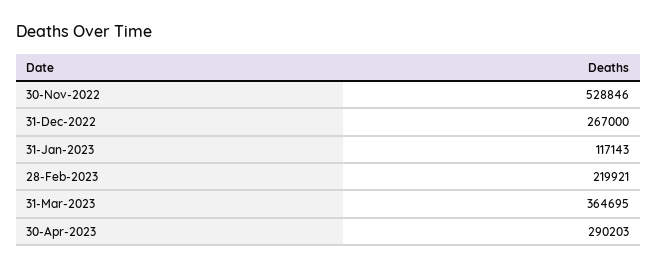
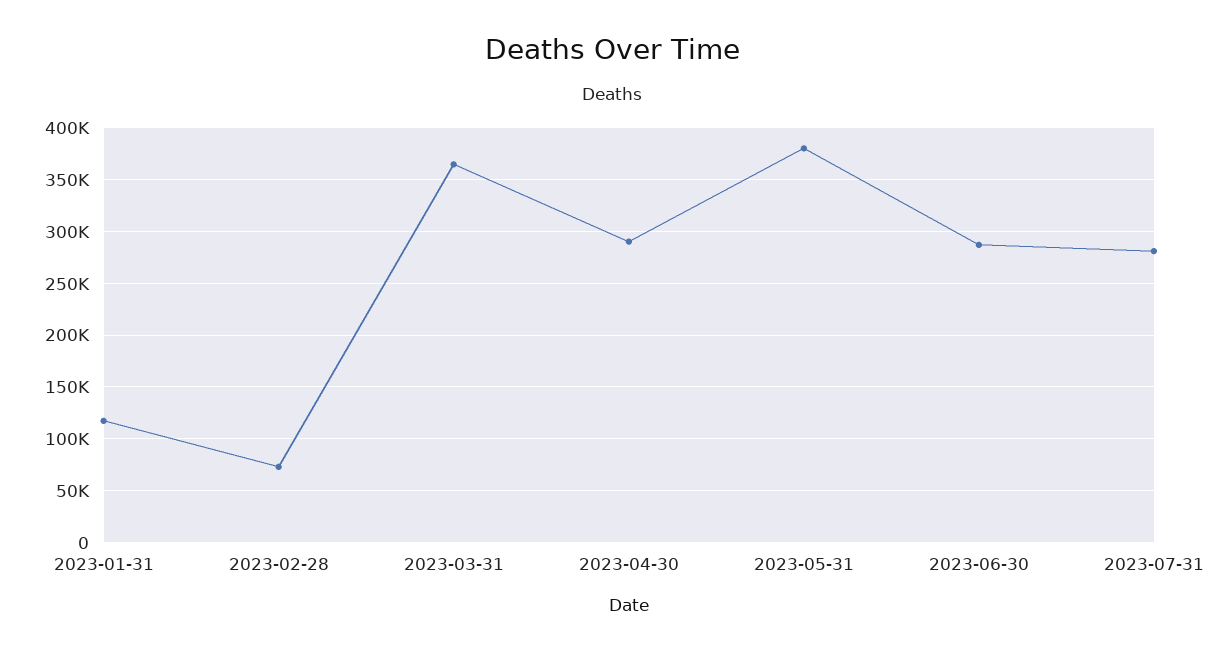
30-Nov-2022: 528846 -> none
31-Dec-2022: 267000 -> none
28-Feb-2023: 219921 -> 70000
2023-05-31: none -> 380000
2023-06-30: none -> 290000
2023-07-31: none -> 280000

